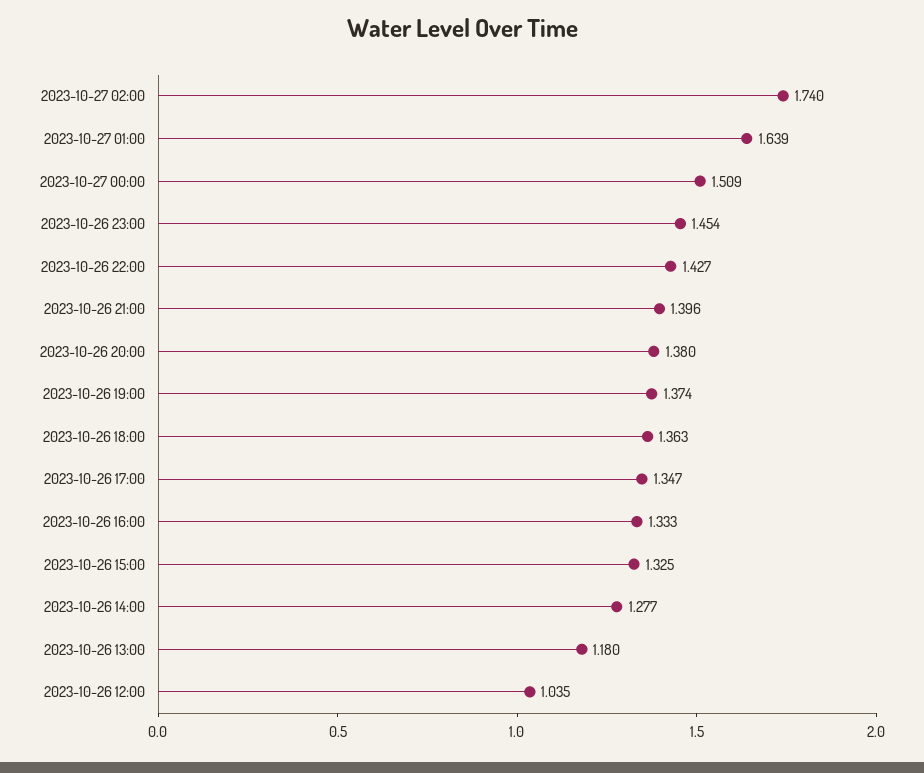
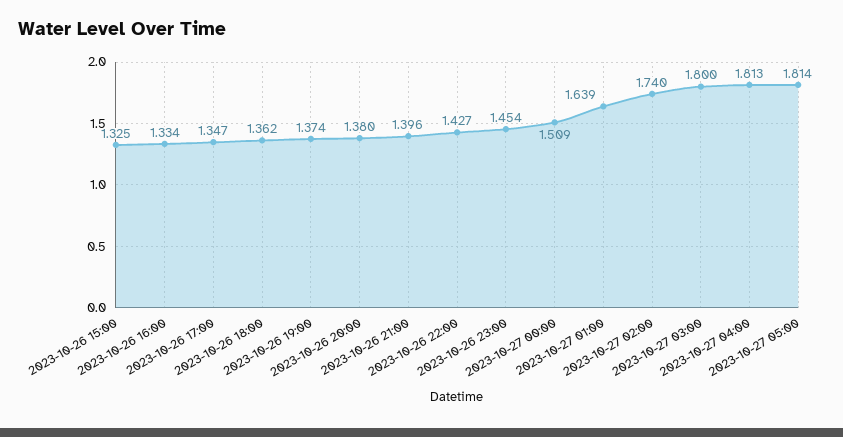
2023-10-26 18:00: 1.363 -> 1.362
2023-10-26 16:00: 1.333 -> 1.334
2023-10-26 14:00: 1.277 -> none
2023-10-26 13:00: 1.18 -> none
2023-10-26 12:00: 1.035 -> none
2023-10-27 03:00: none -> 1.8
2023-10-27 04:00: none -> 1.813
2023-10-27 05:00: none -> 1.814

